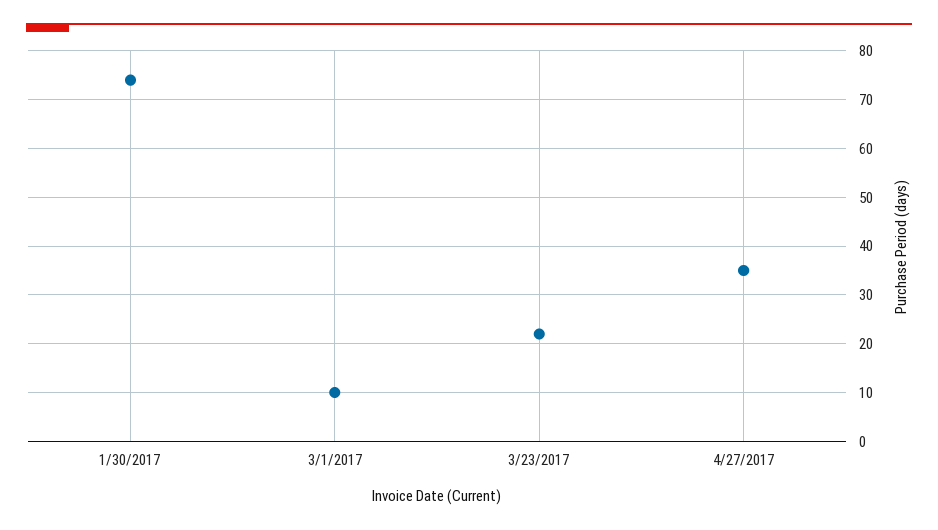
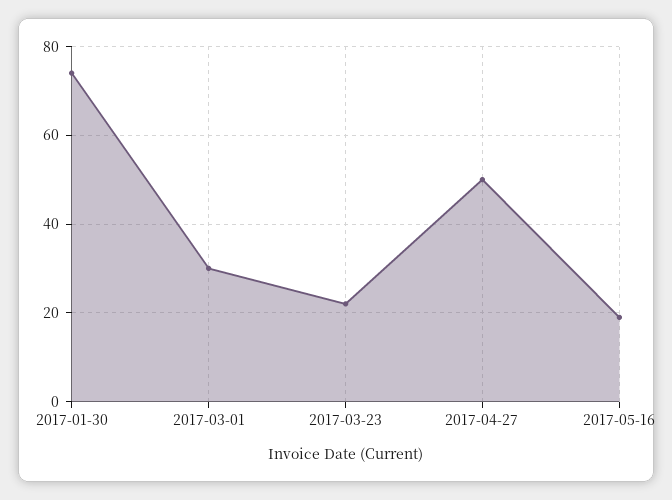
3/1/2017: 10 -> 30
4/27/2017: 35 -> 50
2017-05-16: none -> 20

